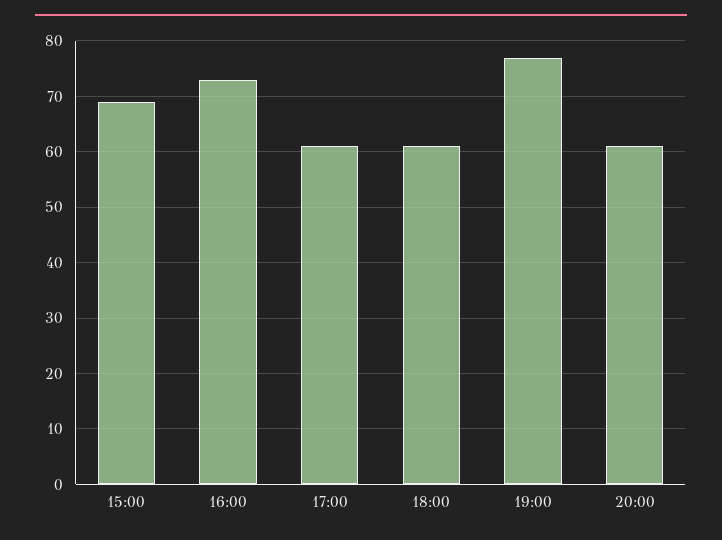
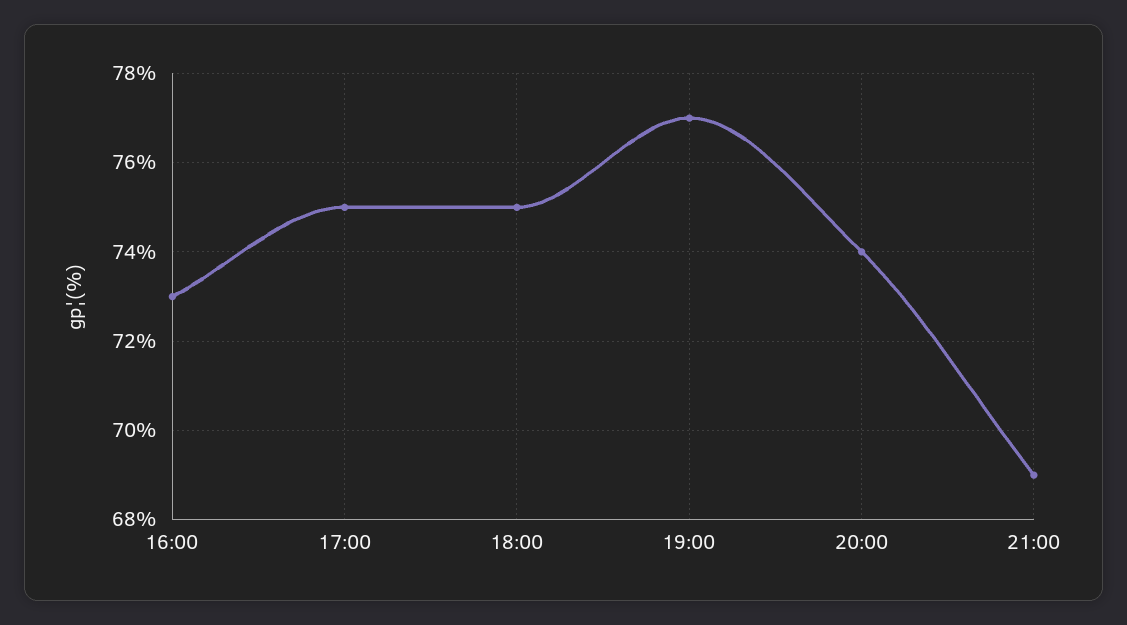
15:00: 70 -> none
17:00: 60 -> 75
18:00: 60 -> 75
20:00: 60 -> 74
21:00: none -> 69

